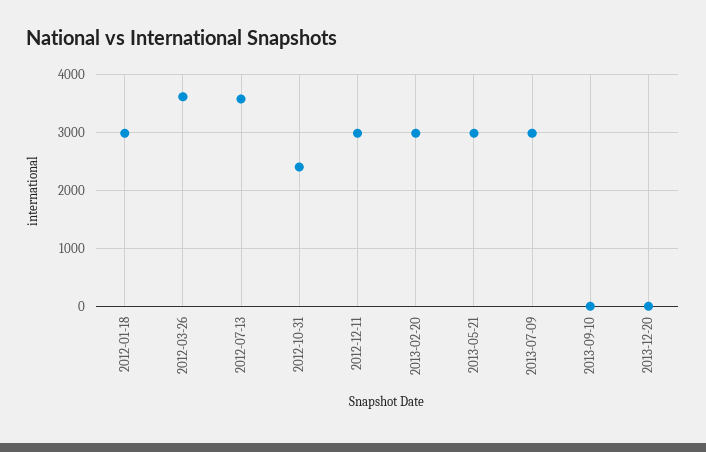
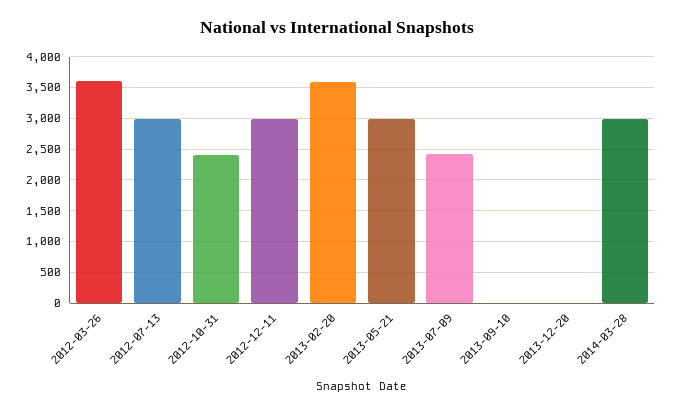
2012-01-18: 3000 -> none
2012-07-13: 3600 -> 3000
2013-02-20: 3000 -> 3600
2013-07-09: 3000 -> 2400
2014-03-28: none -> 3000

